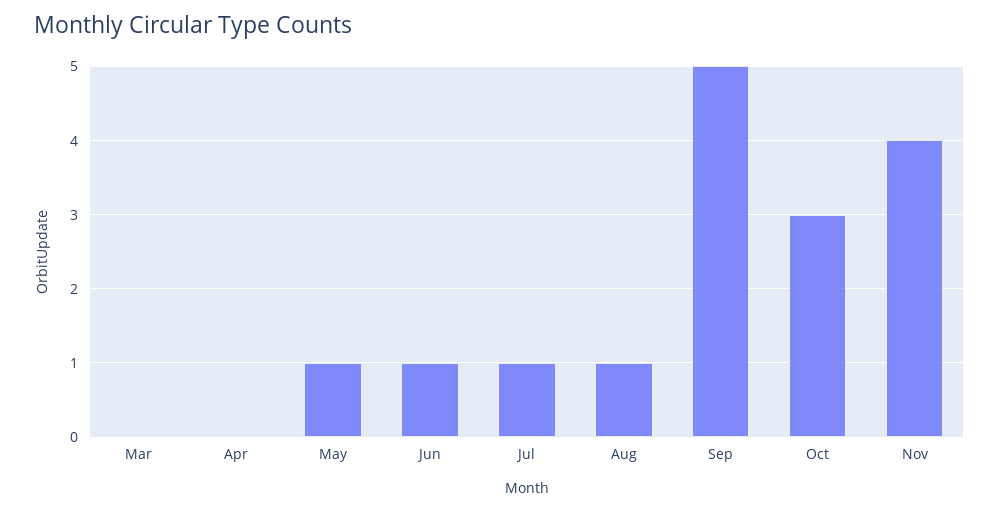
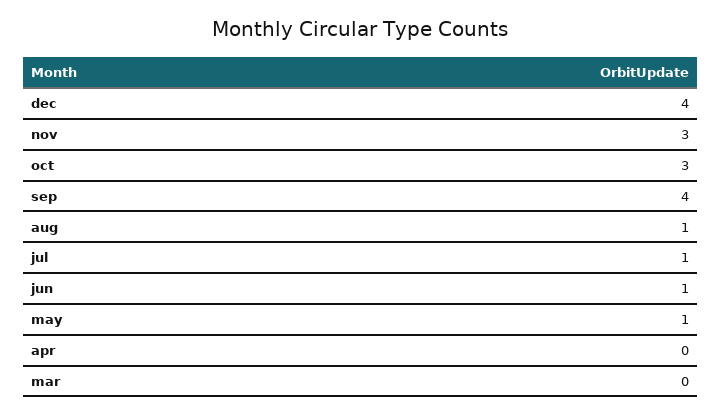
Sep: 5 -> 4
Nov: 4 -> 3
dec: none -> 4

